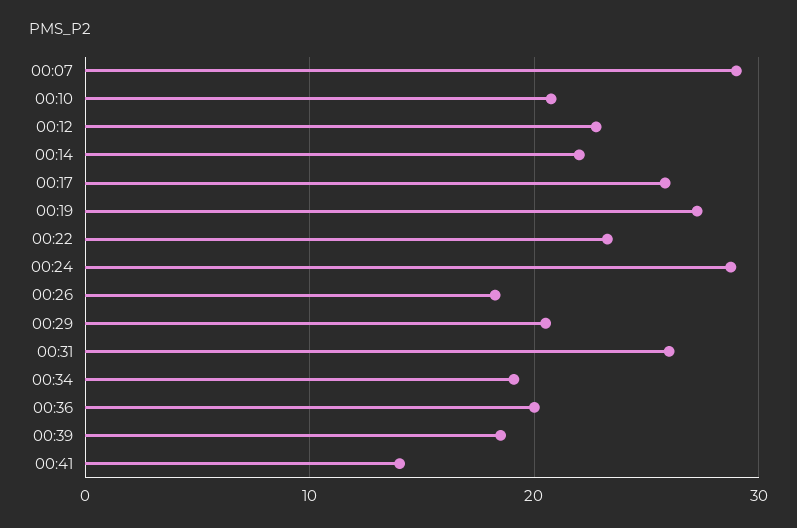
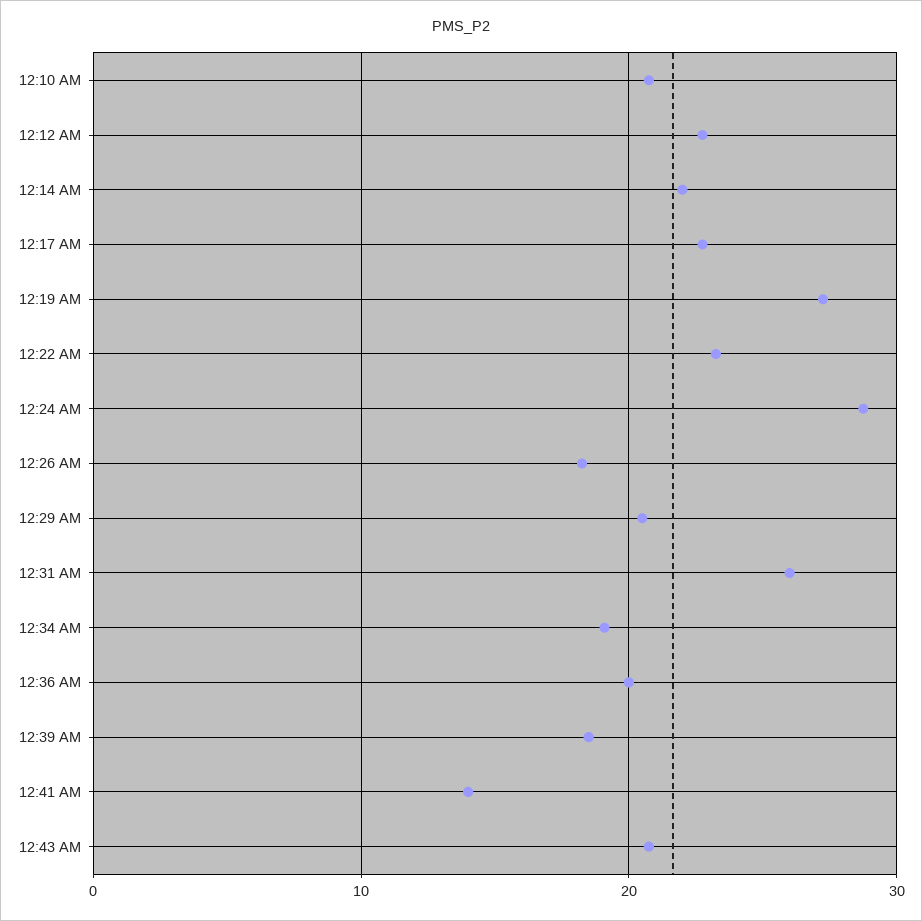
00:07: 29 -> none
00:17: 26 -> 23
12:43 AM: none -> 21

